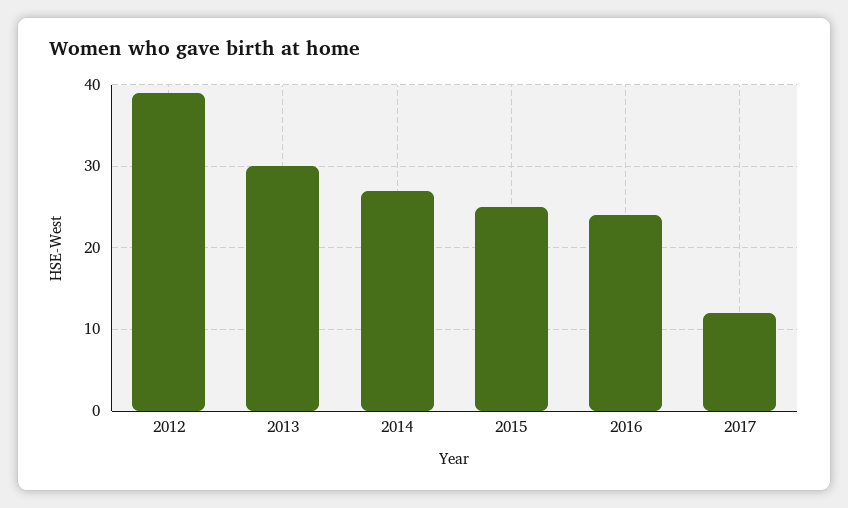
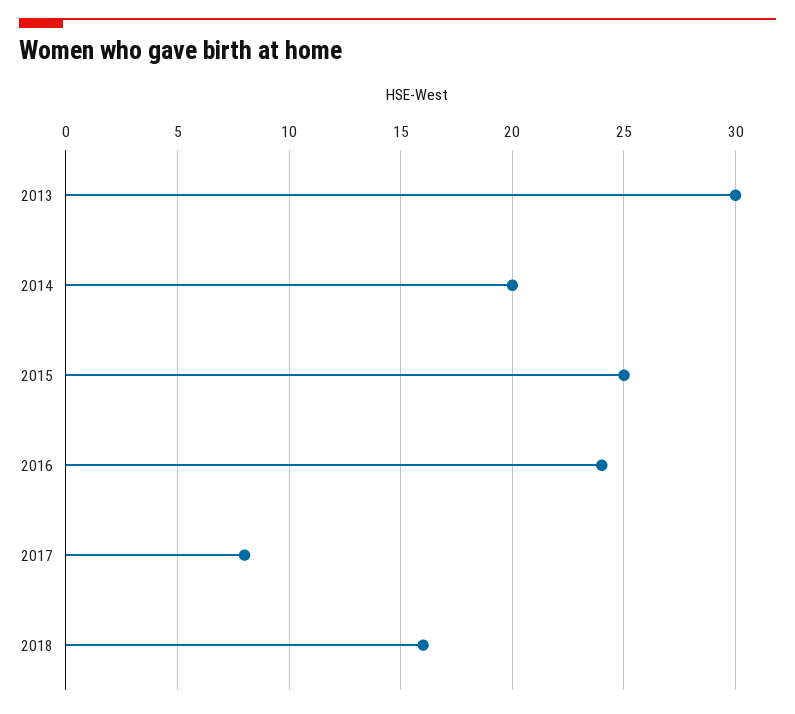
2012: 39 -> none
2014: 27 -> 20
2017: 12 -> 8
2018: none -> 16

